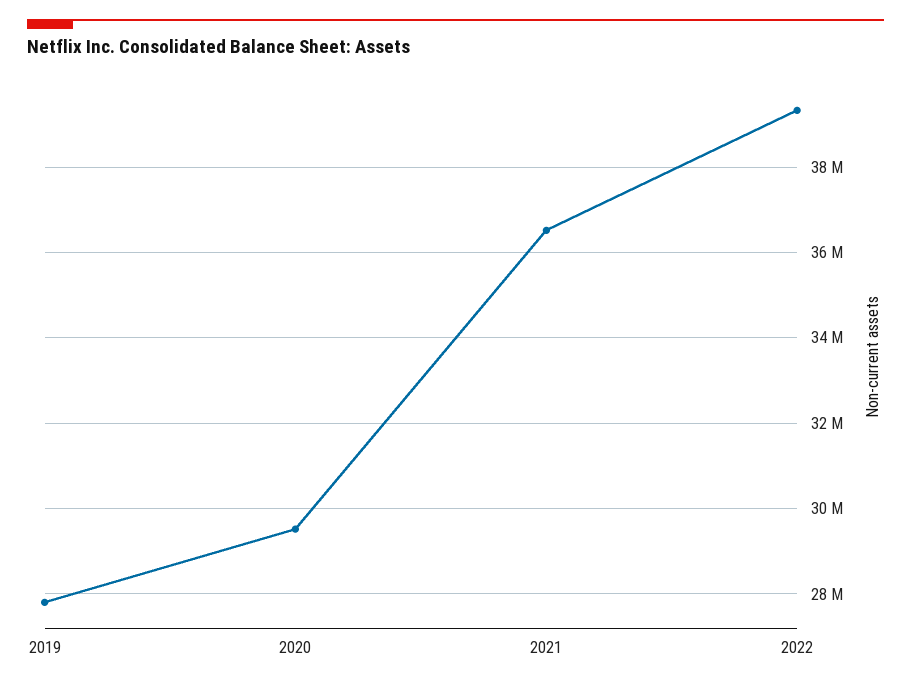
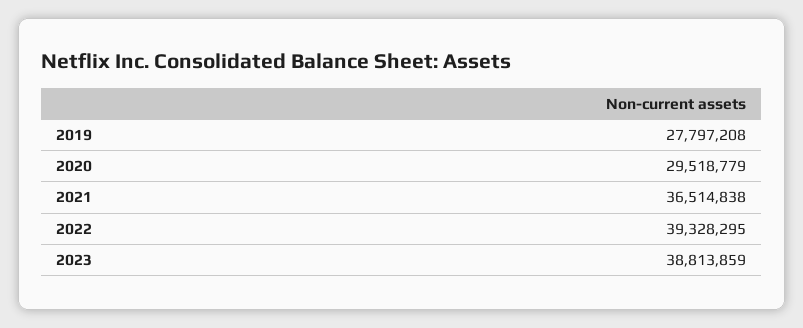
2023: none -> 38813859

